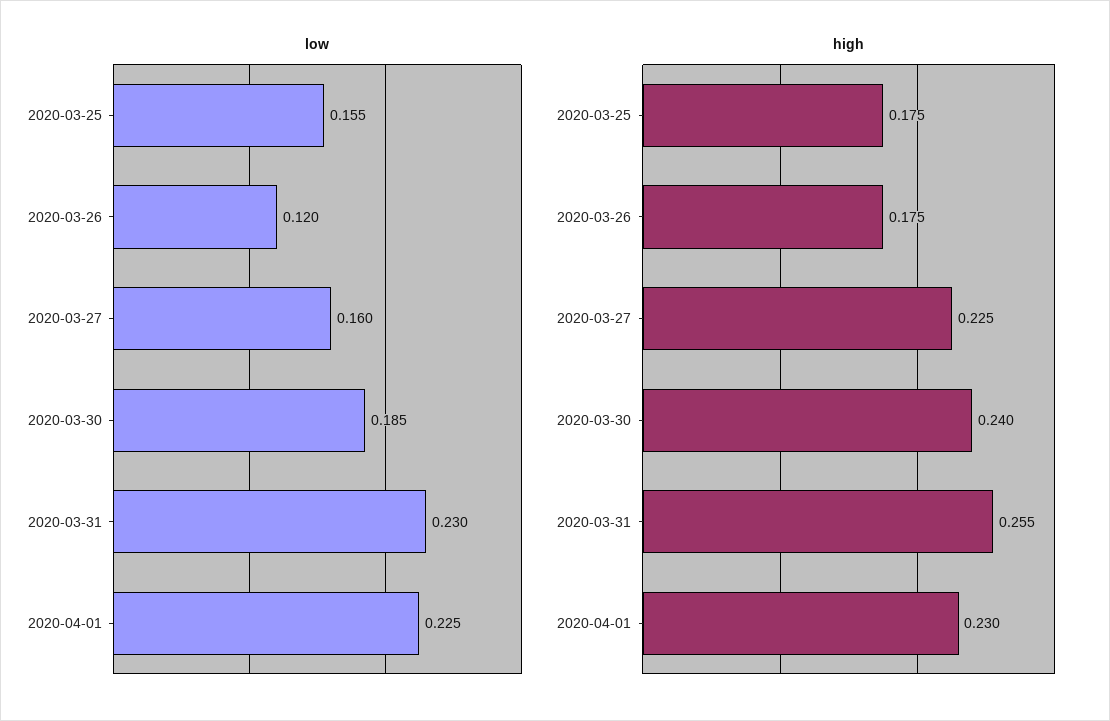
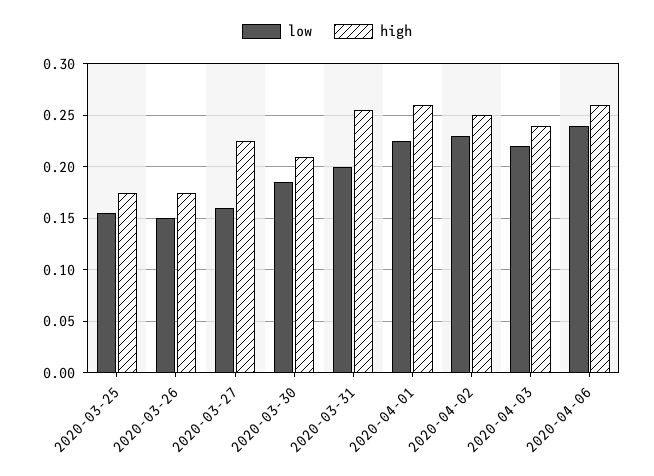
low, 2020-03-26: 0.12 -> 0.15
low, 2020-03-31: 0.23 -> 0.2
high, 2020-03-30: 0.24 -> 0.21
high, 2020-04-01: 0.23 -> 0.26
low, 2020-04-02: none -> 0.23
high, 2020-04-02: none -> 0.25
low, 2020-04-03: none -> 0.22
high, 2020-04-03: none -> 0.24
low, 2020-04-06: none -> 0.24
high, 2020-04-06: none -> 0.26

